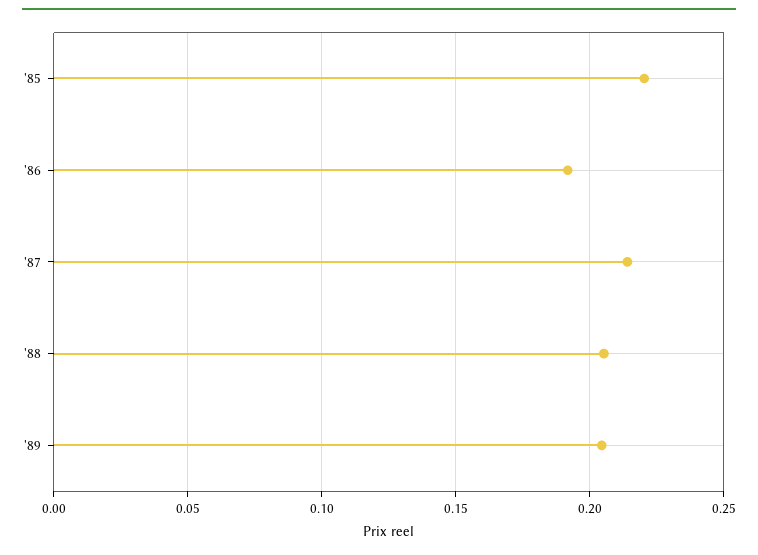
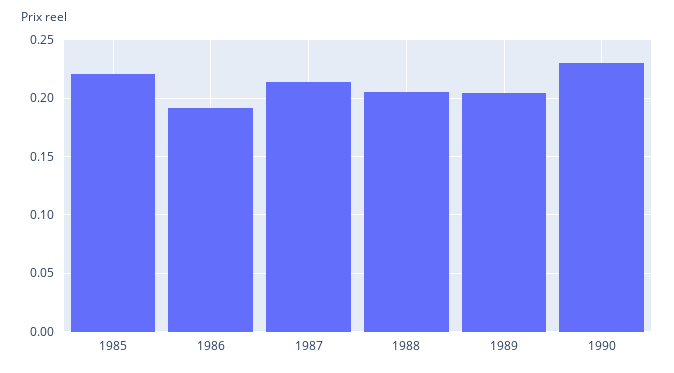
1990: none -> 0.23

